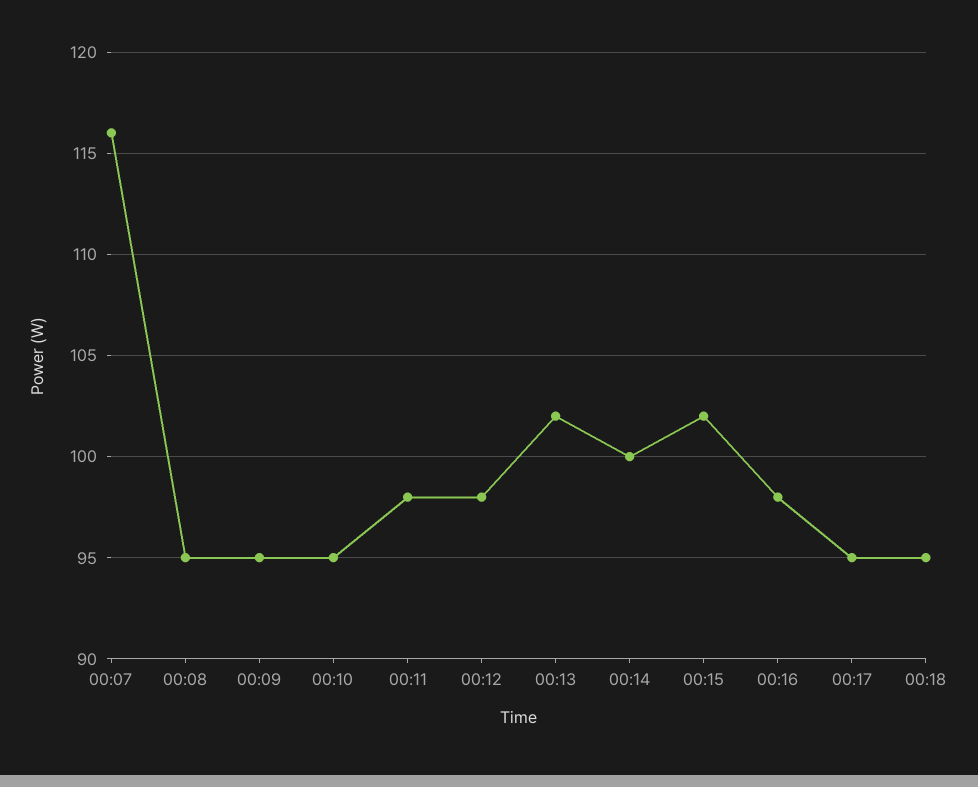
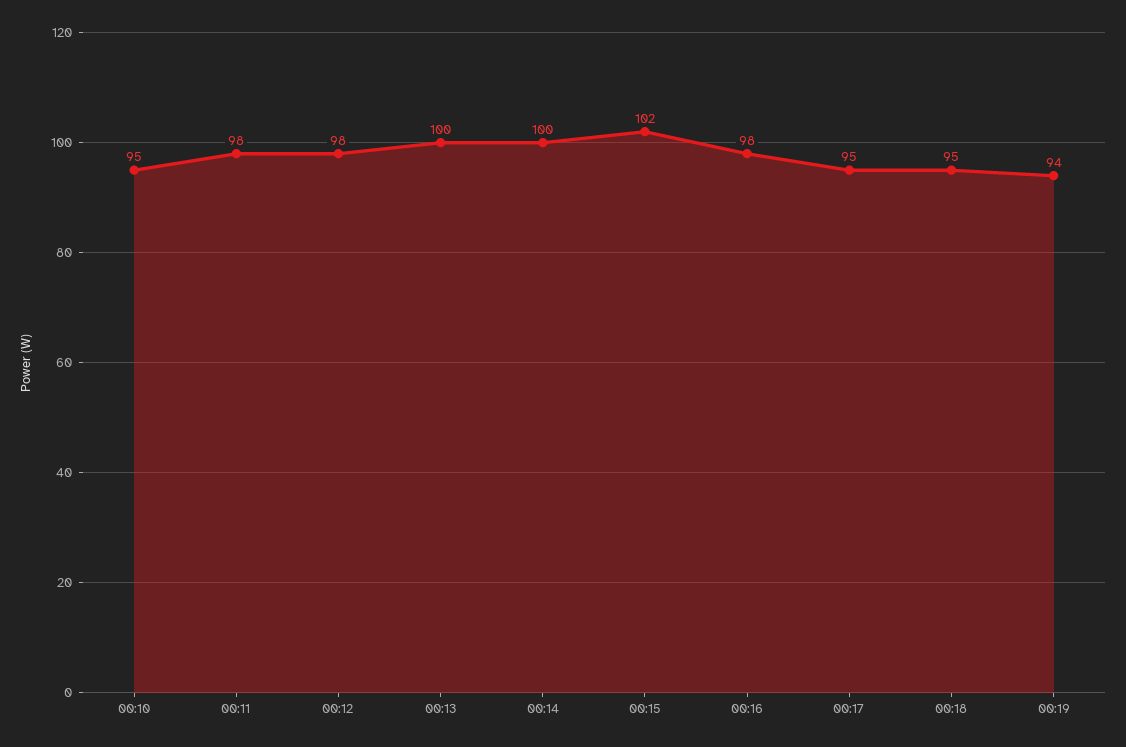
00:07: 116 -> none
00:08: 95 -> none
00:09: 95 -> none
00:13: 102 -> 100
00:19: none -> 94

